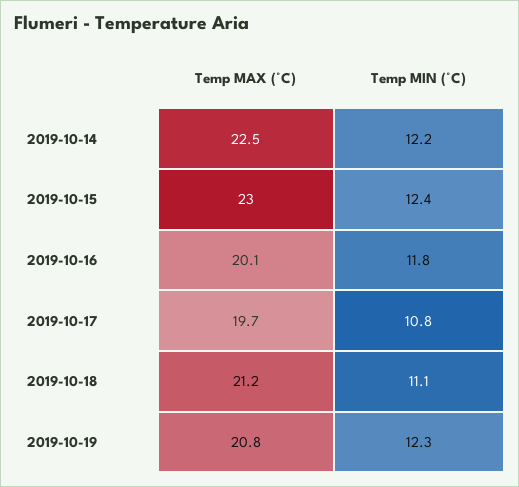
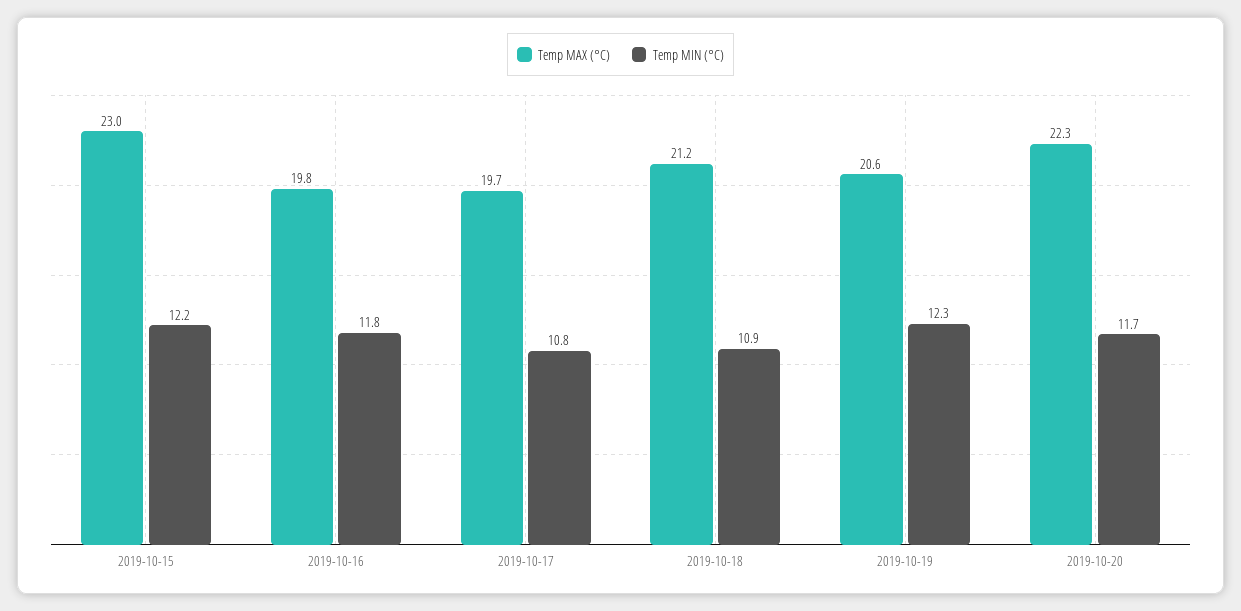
Temp MAX (°C), 2019-10-14: 22.5 -> none
Temp MIN (°C), 2019-10-14: 12.2 -> none
Temp MIN (°C), 2019-10-15: 12.4 -> 12.2
Temp MAX (°C), 2019-10-16: 20.1 -> 19.8
Temp MIN (°C), 2019-10-18: 11.1 -> 10.9
Temp MAX (°C), 2019-10-19: 20.8 -> 20.6
Temp MAX (°C), 2019-10-20: none -> 22.3
Temp MIN (°C), 2019-10-20: none -> 11.7

